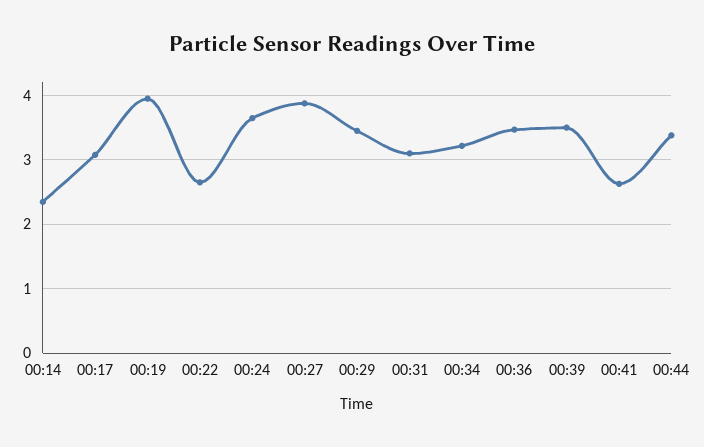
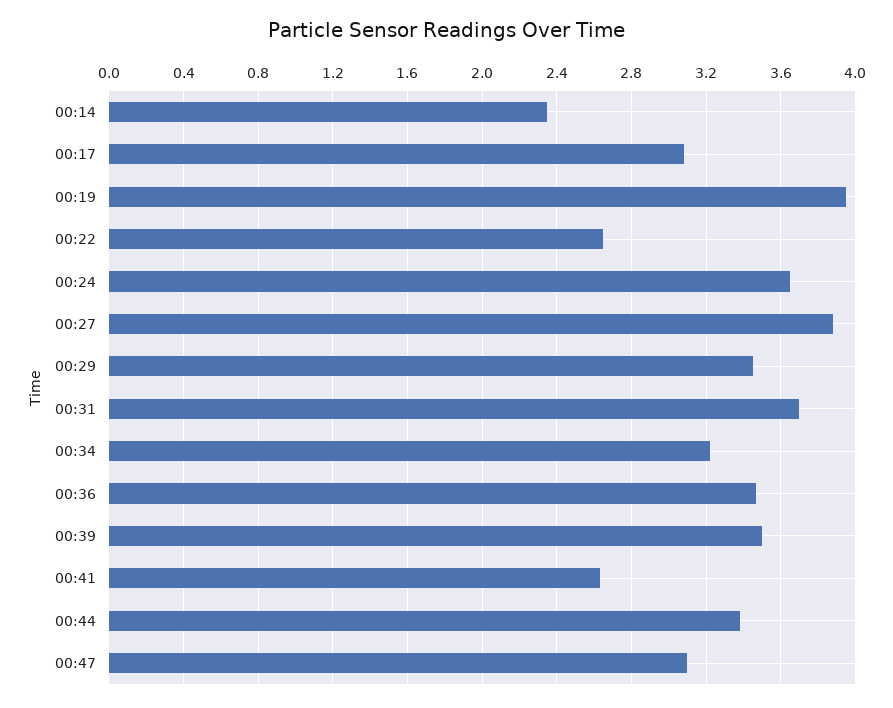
00:31: 3.1 -> 3.7
00:47: none -> 3.1

